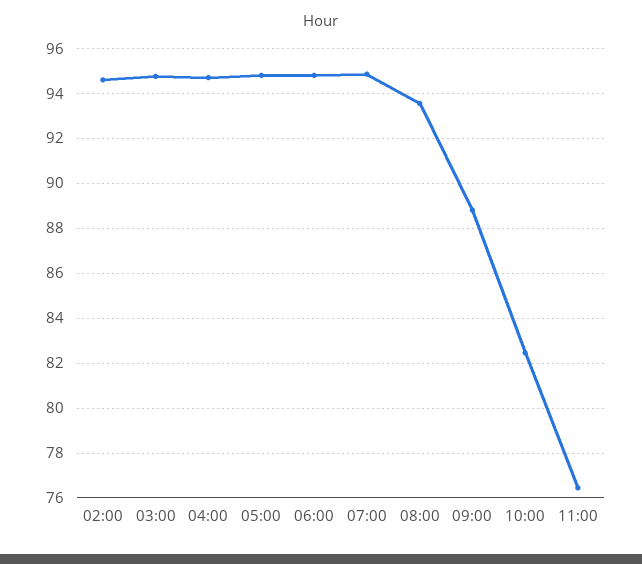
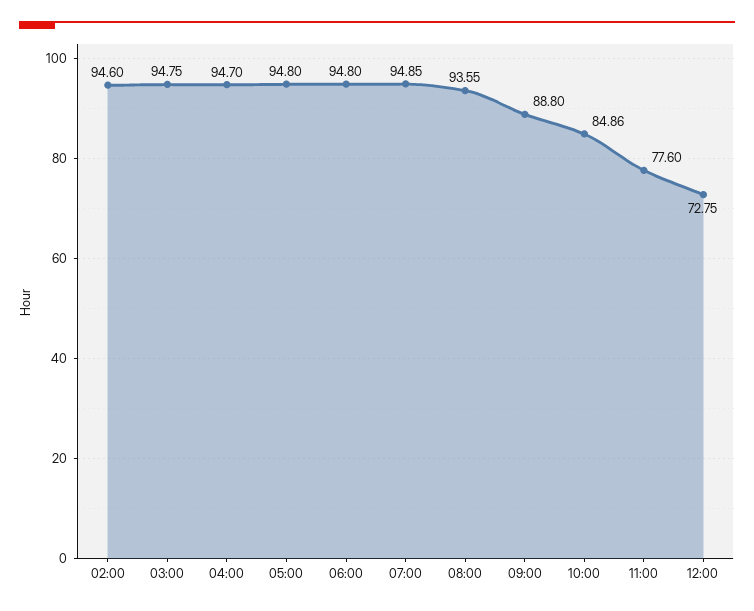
10:00: 82.5 -> 84.86
11:00: 76.5 -> 77.6
12:00: none -> 72.75

